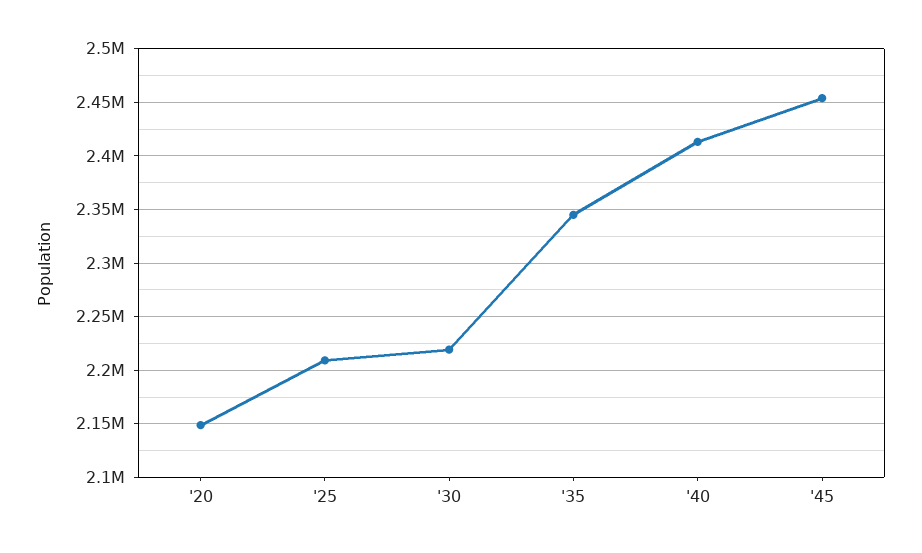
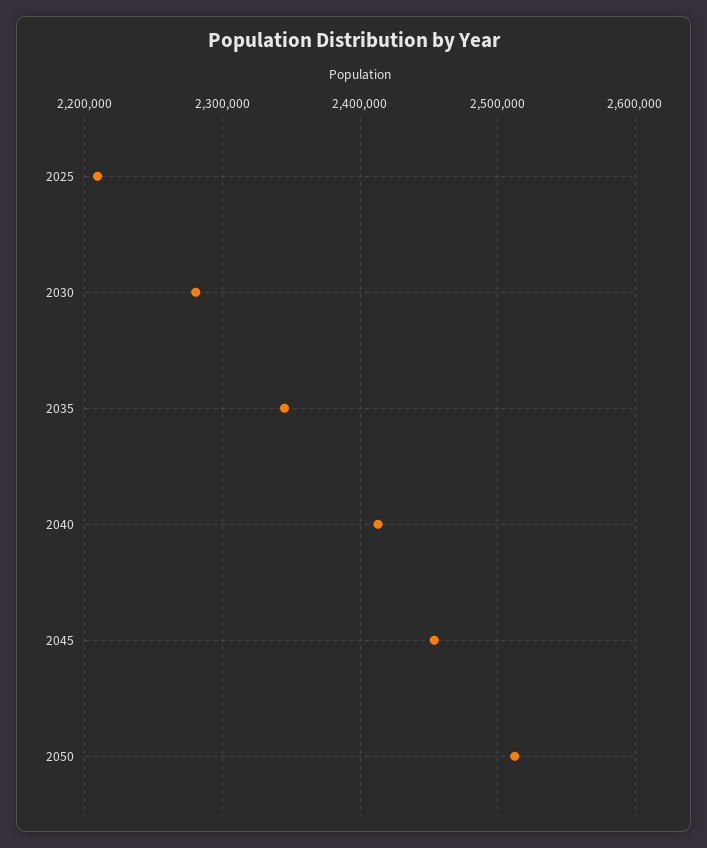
'20: 2150000 -> none
'30: 2220000 -> 2280000
2050: none -> 2510000

